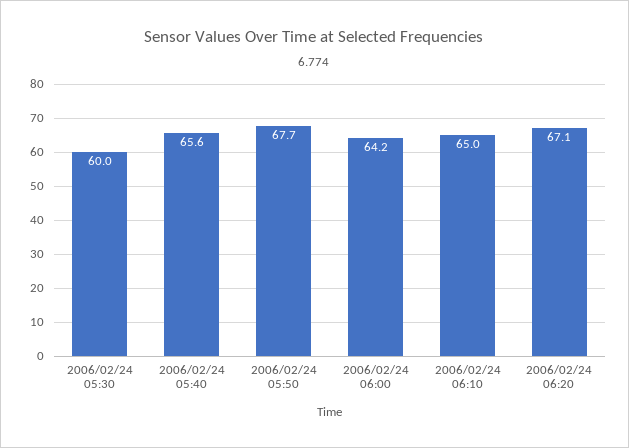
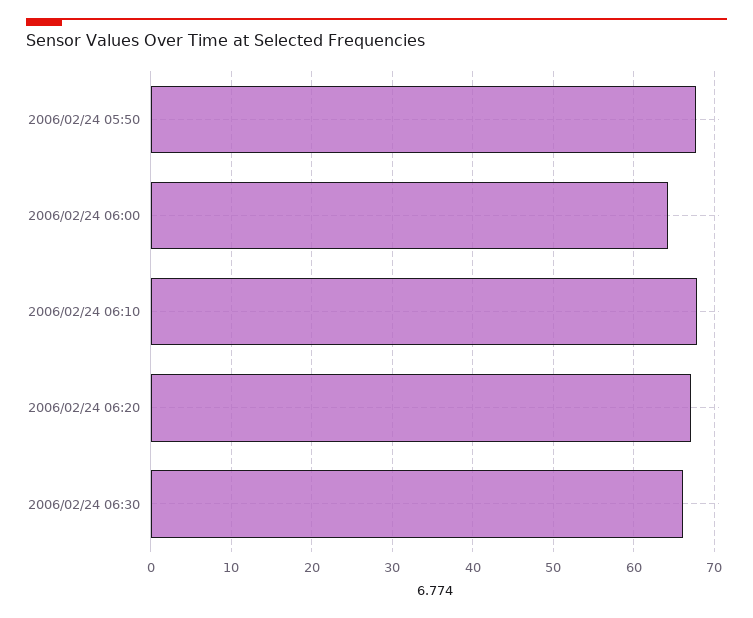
2006/02/24 05:30: 60 -> none
2006/02/24 05:40: 65.6 -> none
2006/02/24 06:10: 65 -> 68
2006/02/24 06:30: none -> 66

